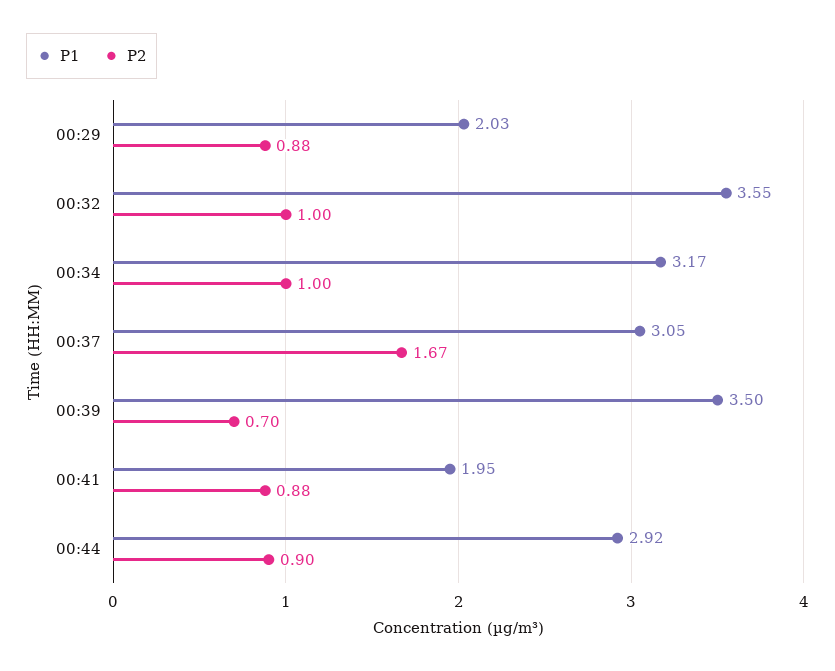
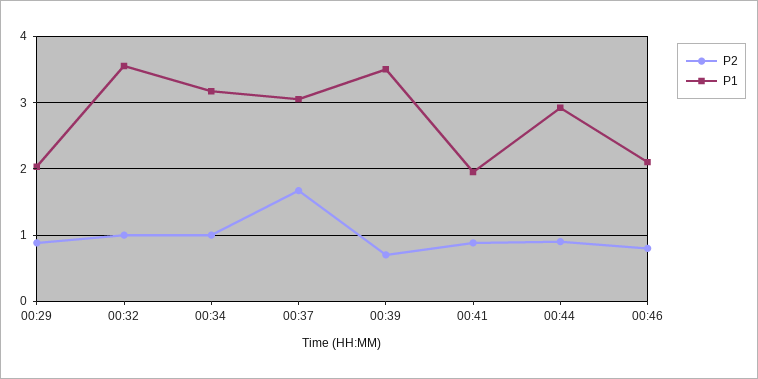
P2, 00:46: none -> 0.8
P1, 00:46: none -> 2.1

